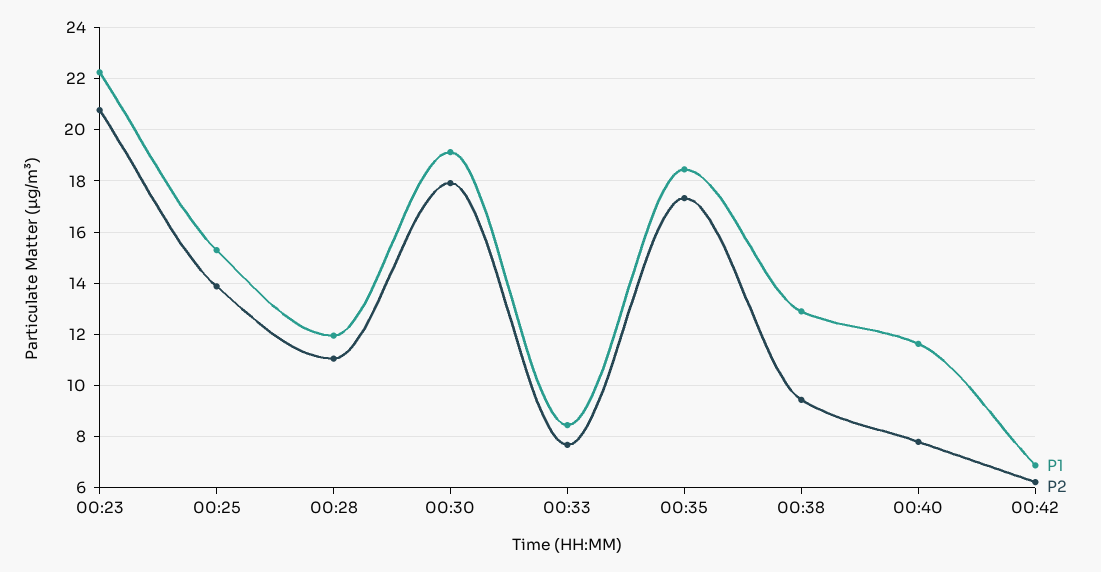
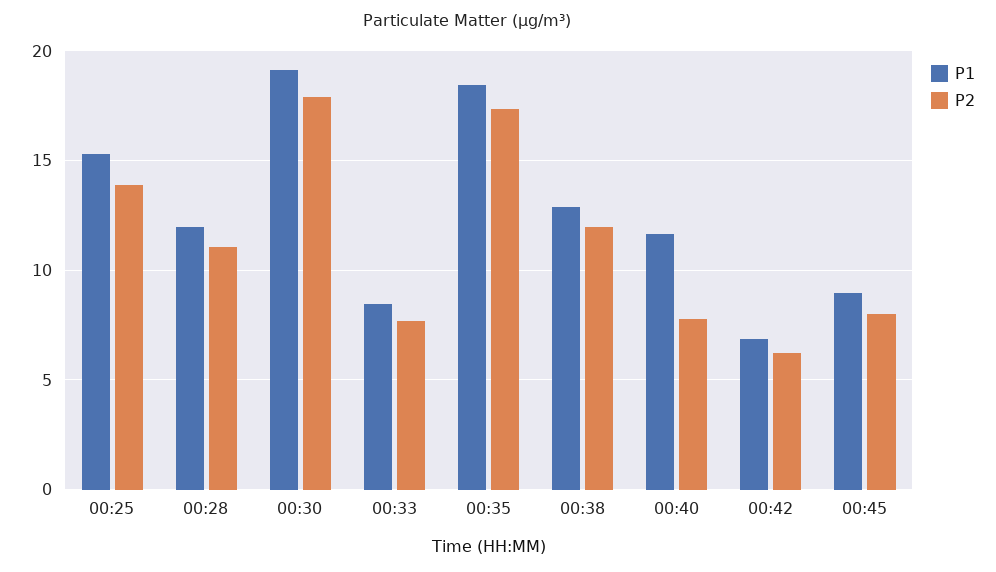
P1, 00:23: 22.25 -> none
P2, 00:23: 20.75 -> none
P2, 00:38: 9.5 -> 12
P1, 00:45: none -> 9
P2, 00:45: none -> 8

